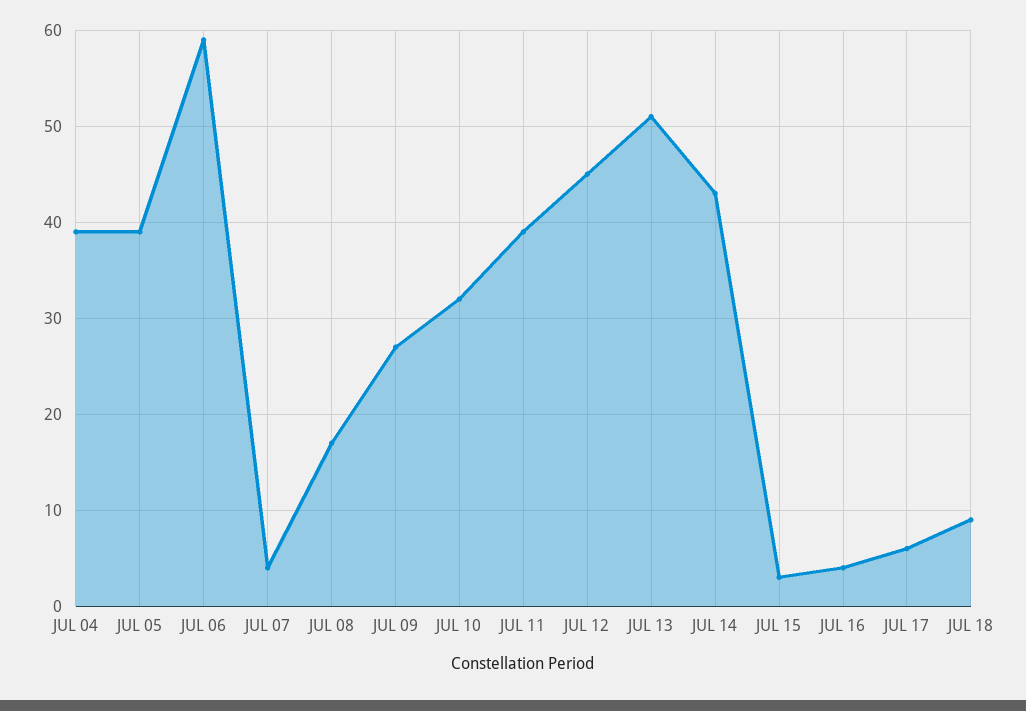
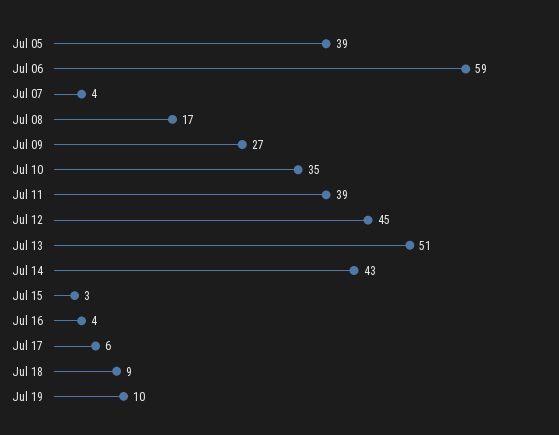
JUL 04: 39 -> none
JUL 10: 32 -> 35
Jul 19: none -> 10

